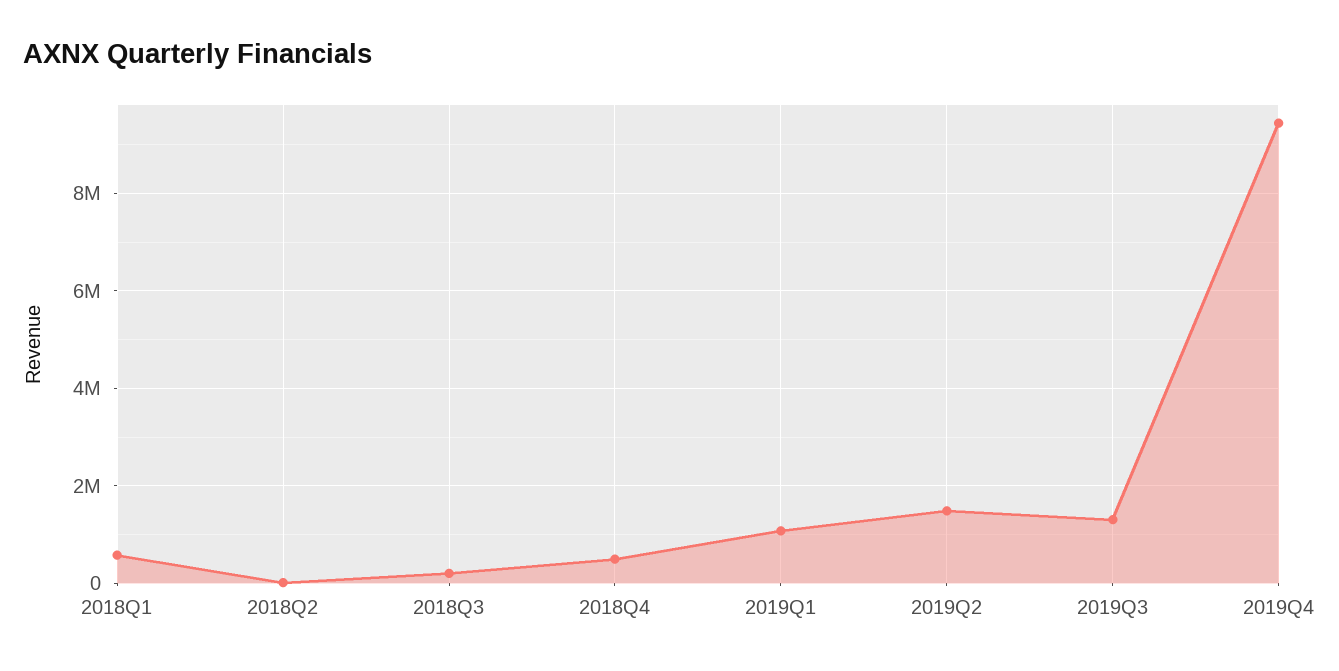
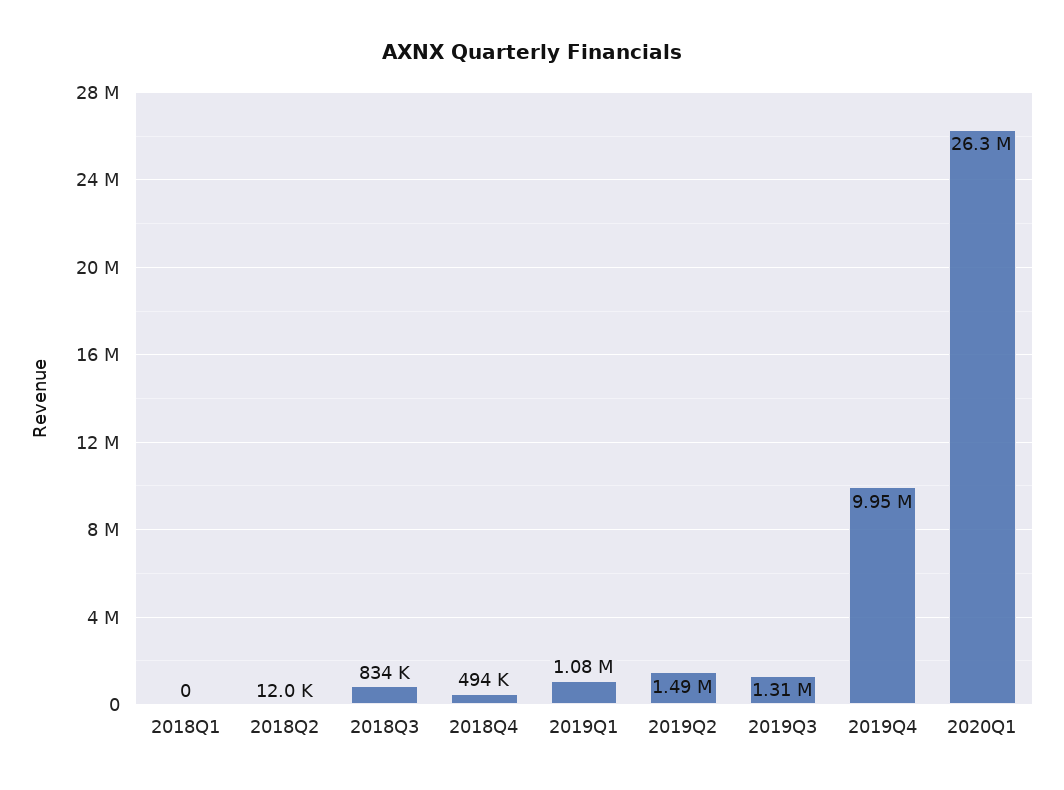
2018Q1: 600000 -> 0
2018Q3: 200000 -> 834000
2019Q4: 9400000 -> 9950000
2020Q1: none -> 26300000

